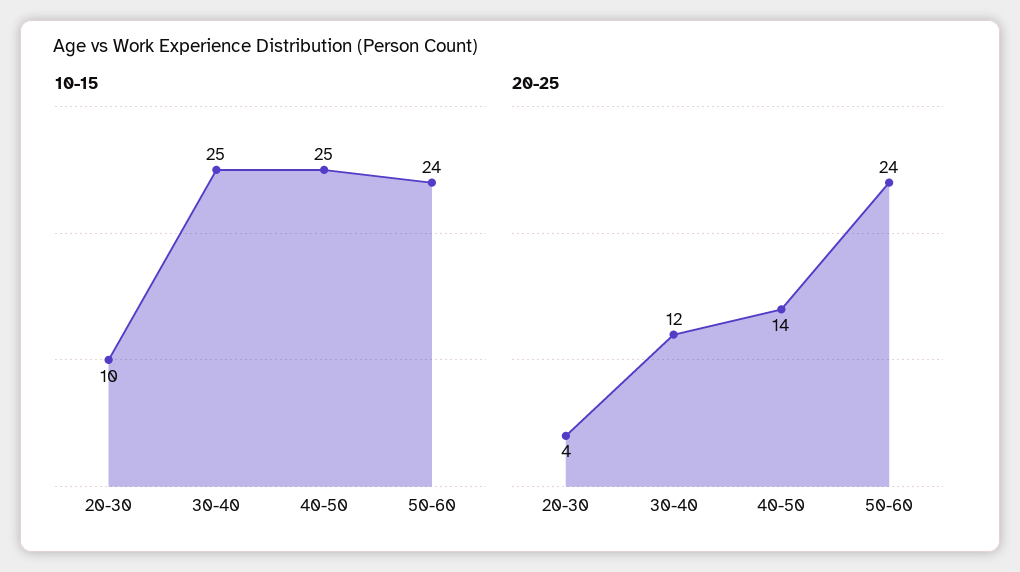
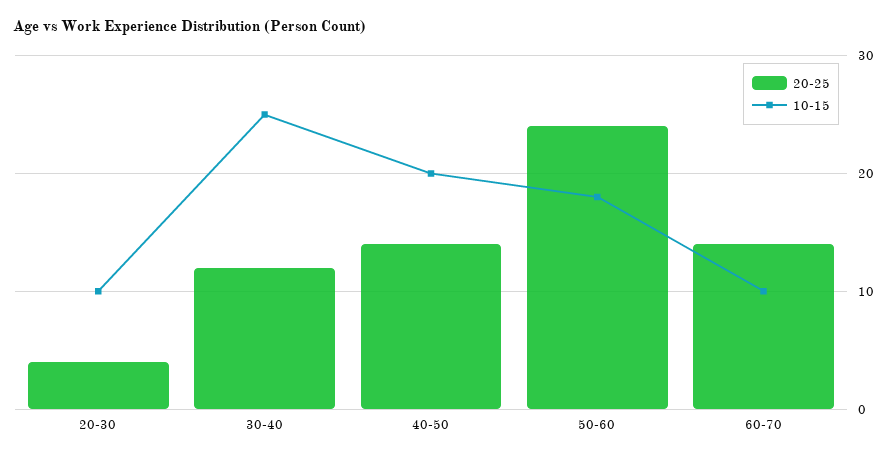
10-15, 40-50: 25 -> 20
10-15, 50-60: 24 -> 18
20-25, 60-70: none -> 14
10-15, 60-70: none -> 10

